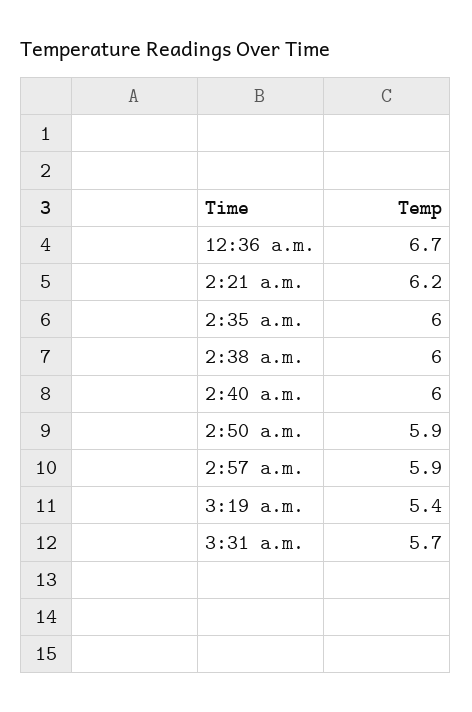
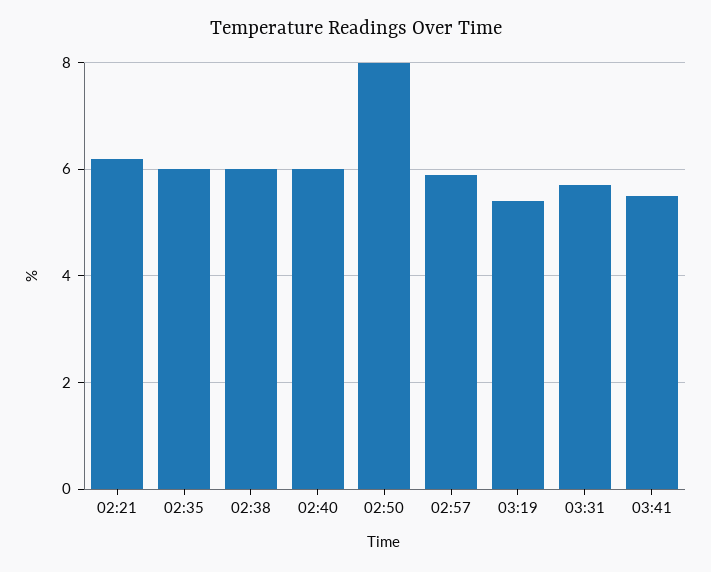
12:36 a.m.: 6.7 -> none
2:50 a.m.: 5.9 -> 8
03:41: none -> 5.5

